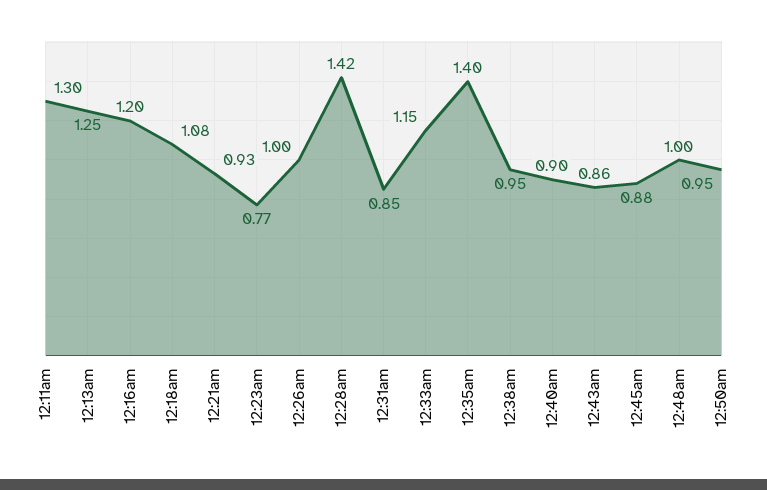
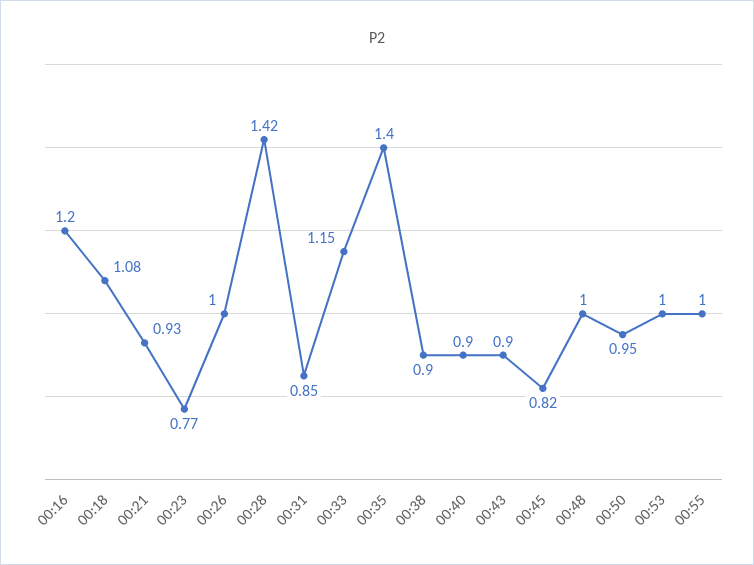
12:11am: 1.3 -> none
12:13am: 1.25 -> none
12:38am: 0.95 -> 0.9
12:43am: 0.86 -> 0.9
12:45am: 0.88 -> 0.82
00:53: none -> 1
00:55: none -> 1

